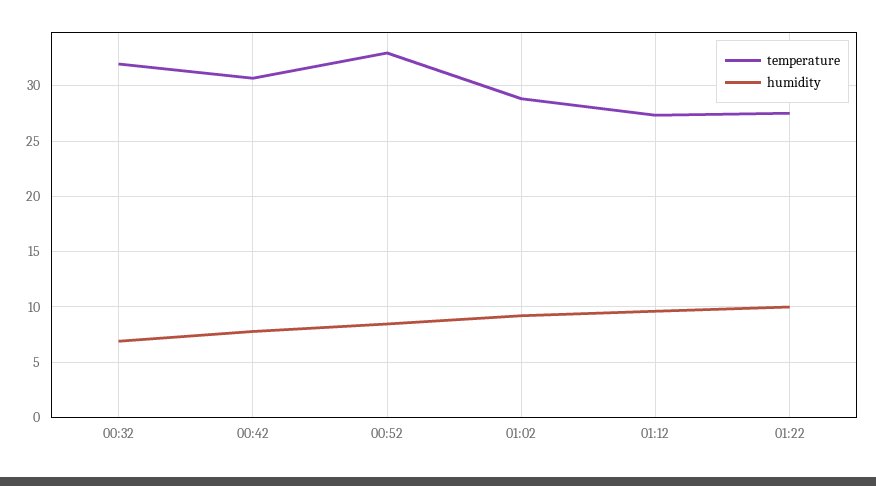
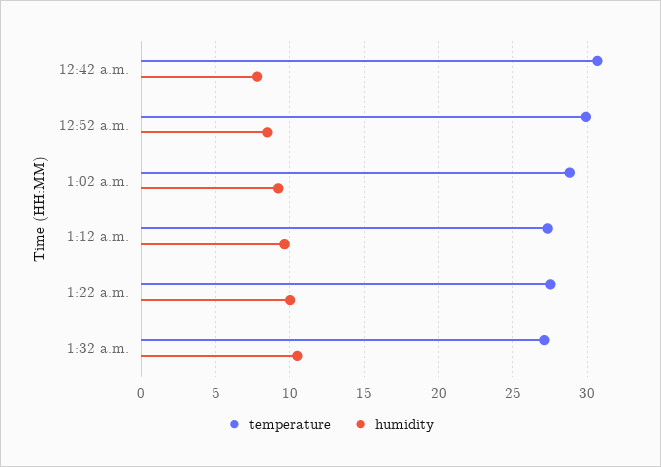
temperature, 00:32: 32 -> none
humidity, 00:32: 7 -> none
temperature, 00:52: 33 -> 30
temperature, 1:32 a.m.: none -> 27
humidity, 1:32 a.m.: none -> 10.5

